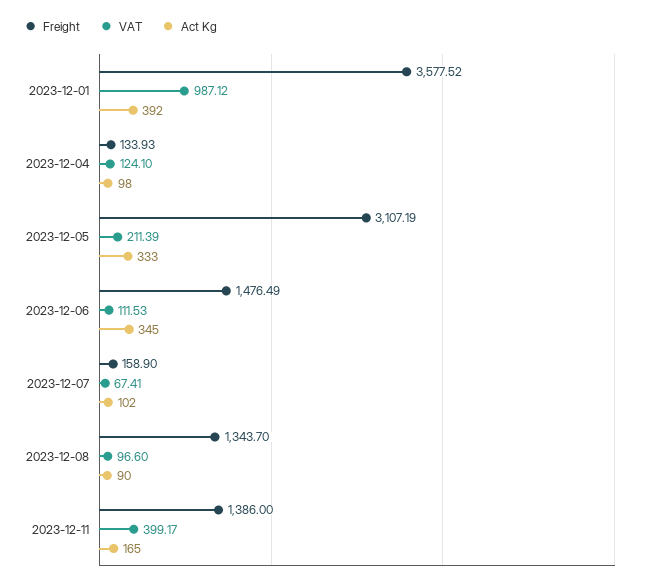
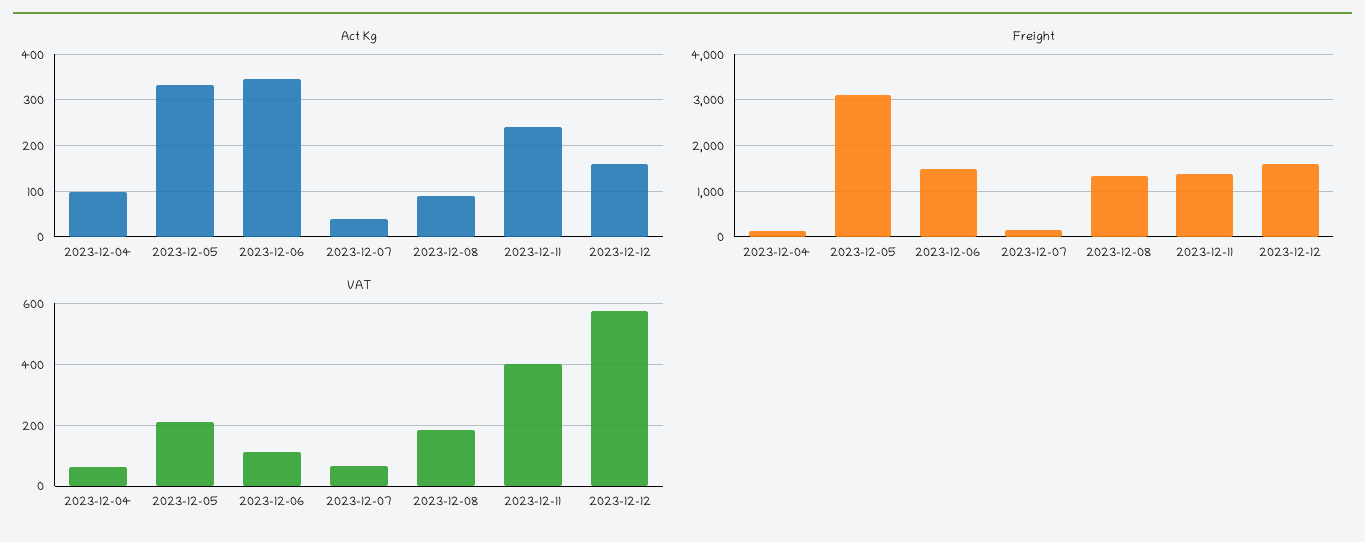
Freight, 2023-12-01: 3577.52 -> none
VAT, 2023-12-01: 987.12 -> none
Act Kg, 2023-12-01: 392 -> none
VAT, 2023-12-04: 124.1 -> 60
Act Kg, 2023-12-07: 102 -> 40
VAT, 2023-12-08: 96.6 -> 180
Act Kg, 2023-12-11: 165 -> 240
Act Kg, 2023-12-12: none -> 160
Freight, 2023-12-12: none -> 1600
VAT, 2023-12-12: none -> 580

